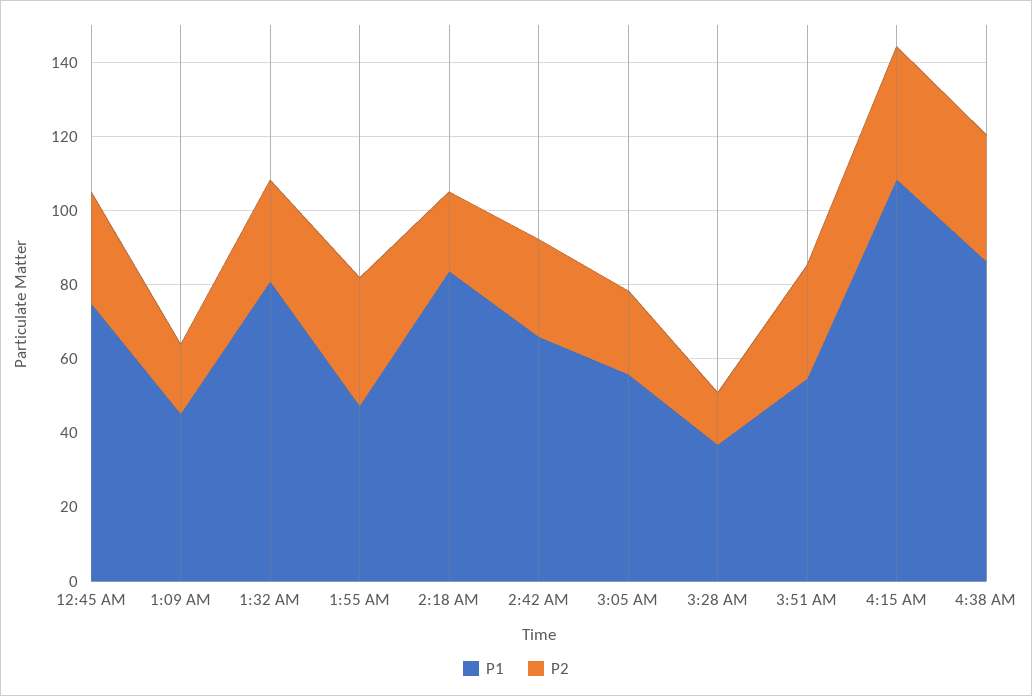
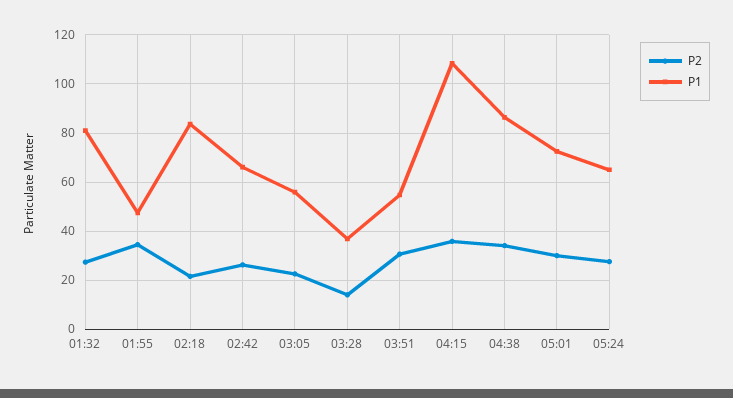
P1, 12:45 AM: 75 -> none
P2, 12:45 AM: 30 -> none
P1, 1:09 AM: 45 -> none
P2, 1:09 AM: 20 -> none
P2, 05:01: none -> 30
P1, 05:01: none -> 72.5
P2, 05:24: none -> 27.5
P1, 05:24: none -> 65

